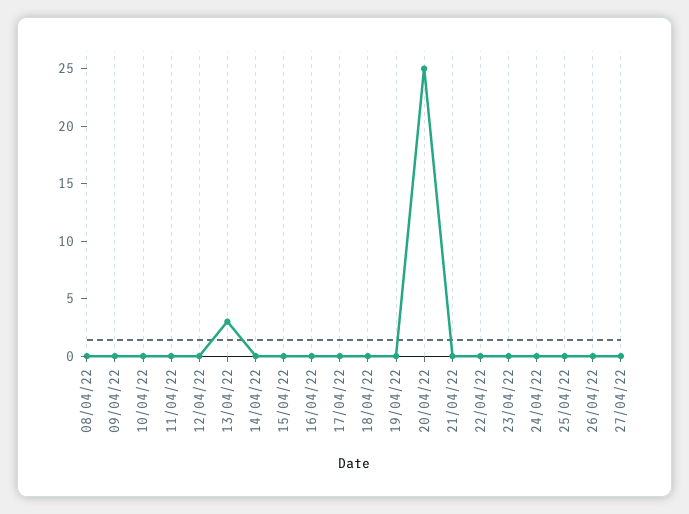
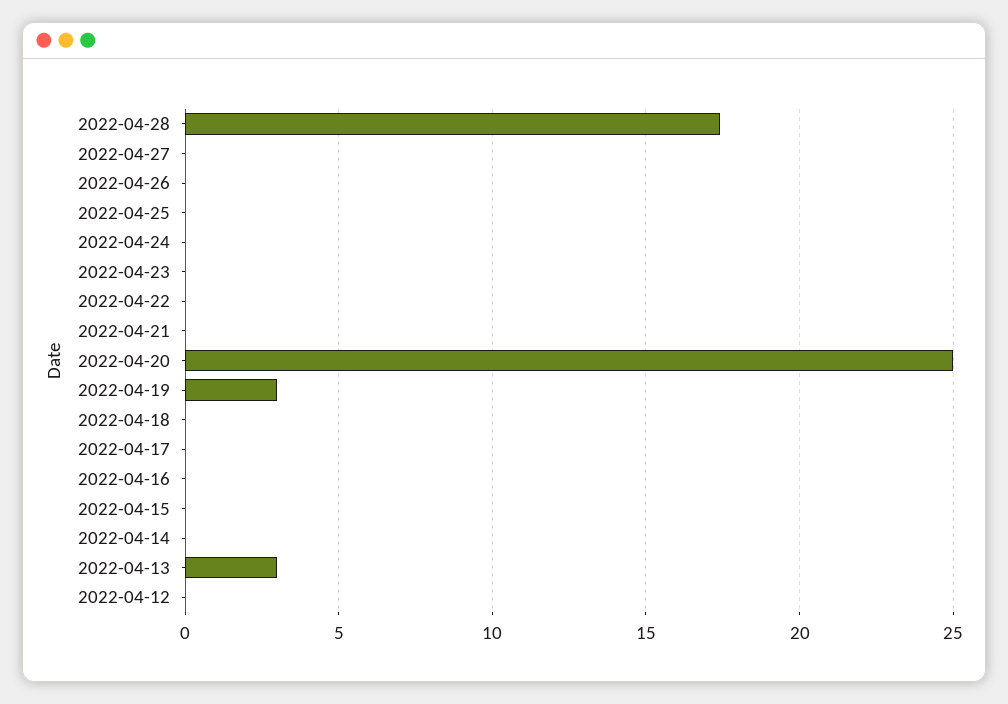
08/04/22: 0 -> none
09/04/22: 0 -> none
10/04/22: 0 -> none
11/04/22: 0 -> none
19/04/22: 0 -> 3
2022-04-28: none -> 17.5

